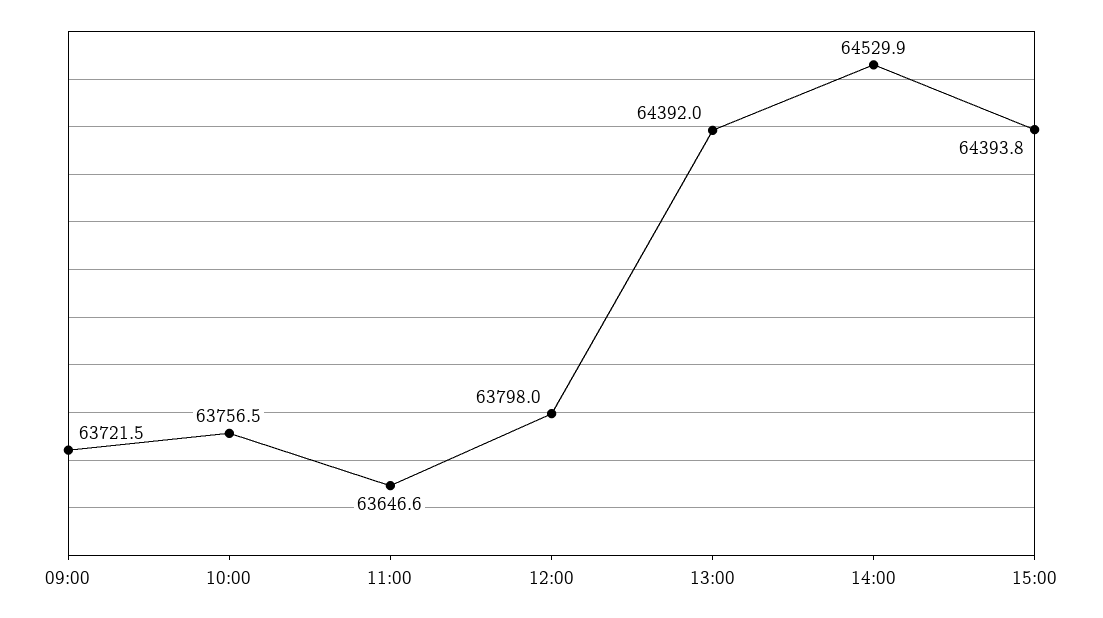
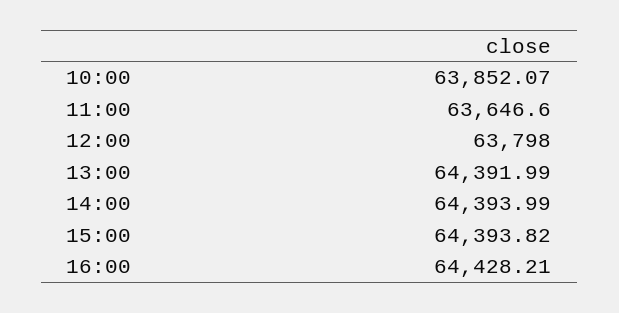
09:00: 63721.5 -> none
10:00: 63756.5 -> 63852.07
14:00: 64529.9 -> 64393.99
16:00: none -> 64428.21

